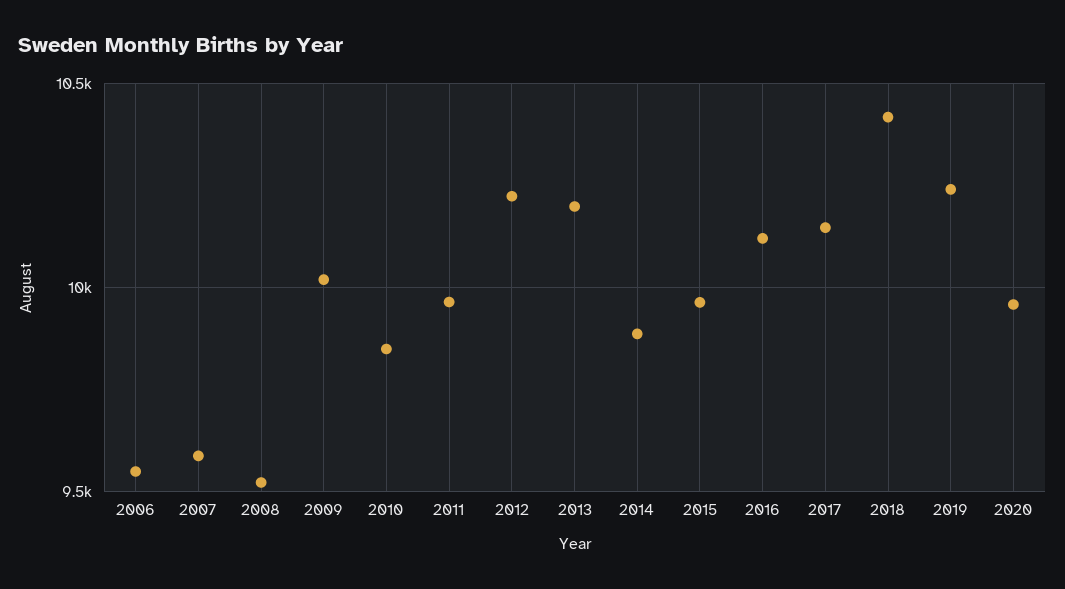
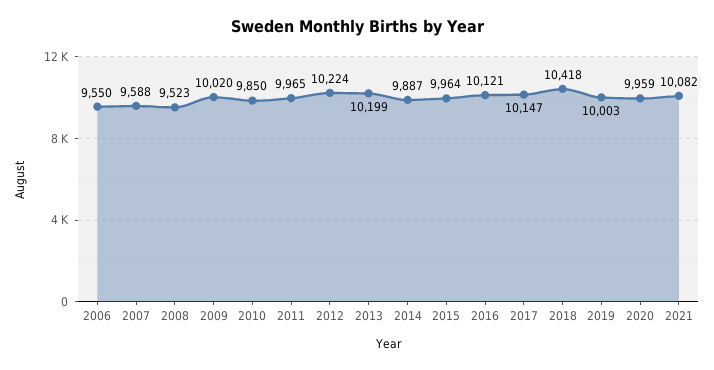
2019: 10250 -> 10003
2021: none -> 10082

